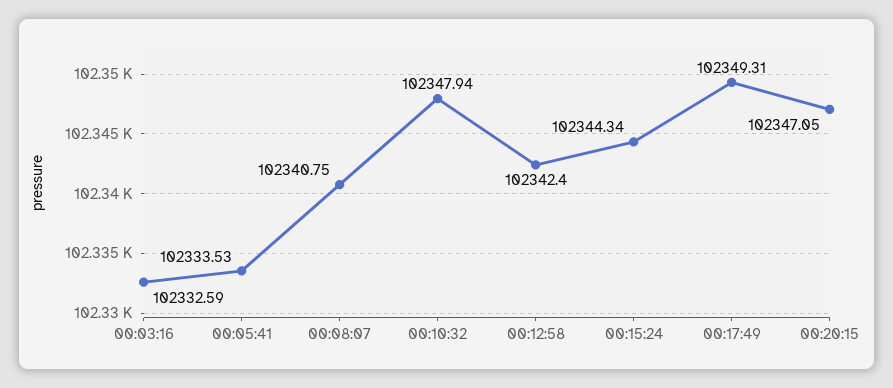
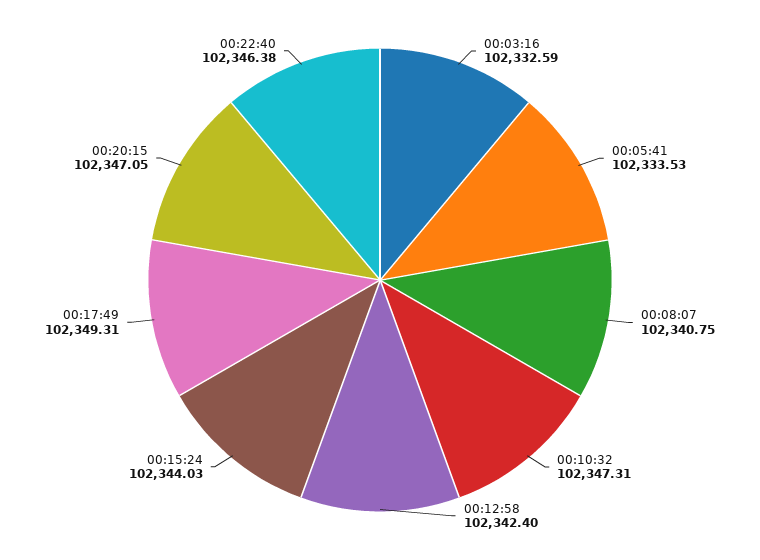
00:10:32: 102347.94 -> 102347.31
00:15:24: 102344.34 -> 102344.03
00:22:40: none -> 102346.38

